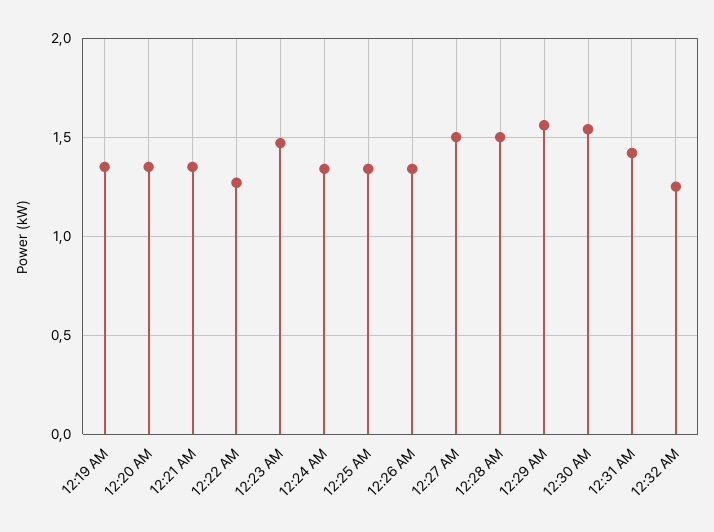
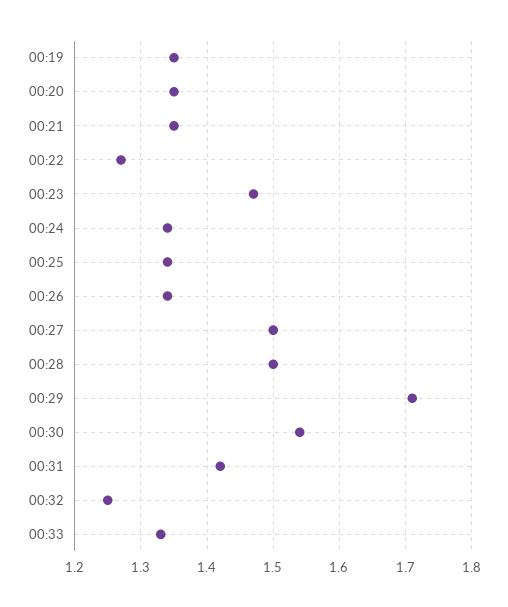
12:29 AM: 1.55 -> 1.71
00:33: none -> 1.33

